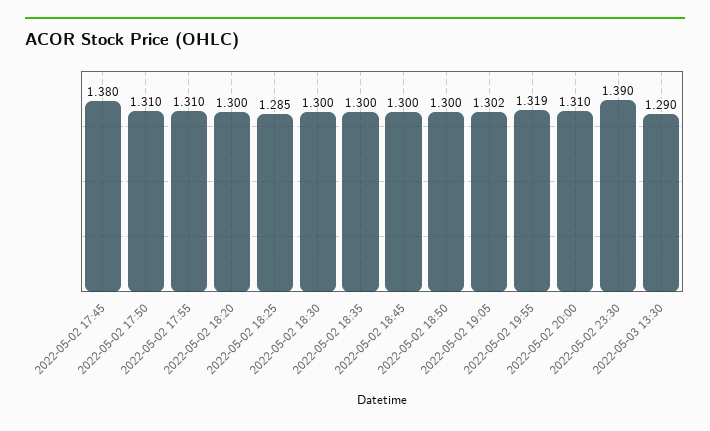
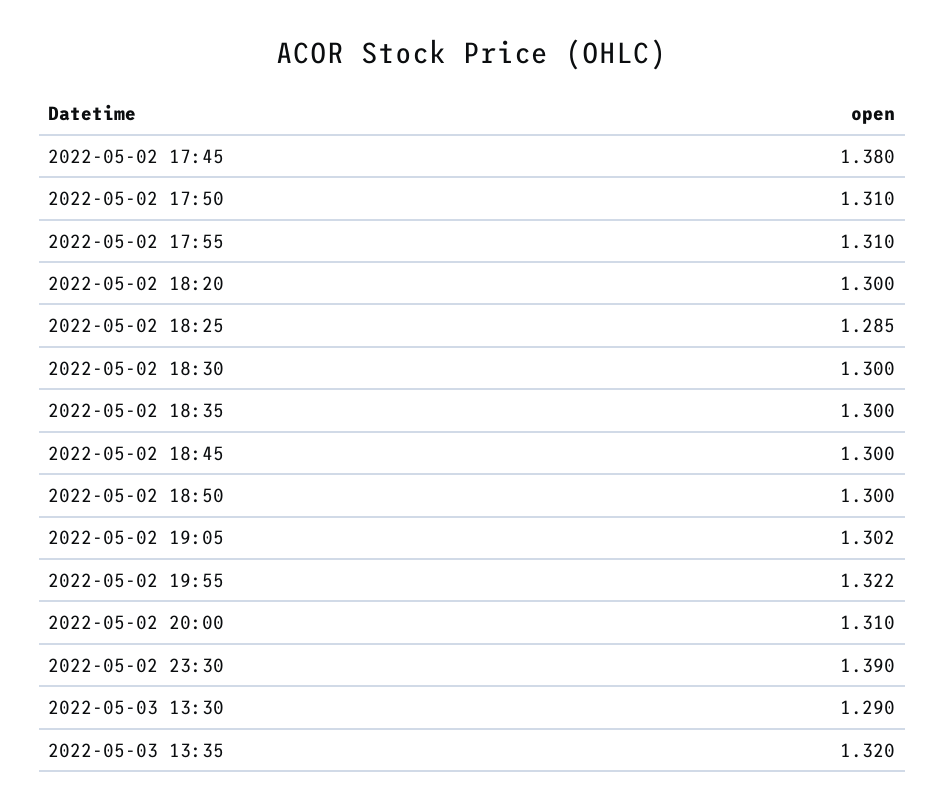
2022-05-02 19:55: 1.319 -> 1.322
2022-05-03 13:35: none -> 1.32

